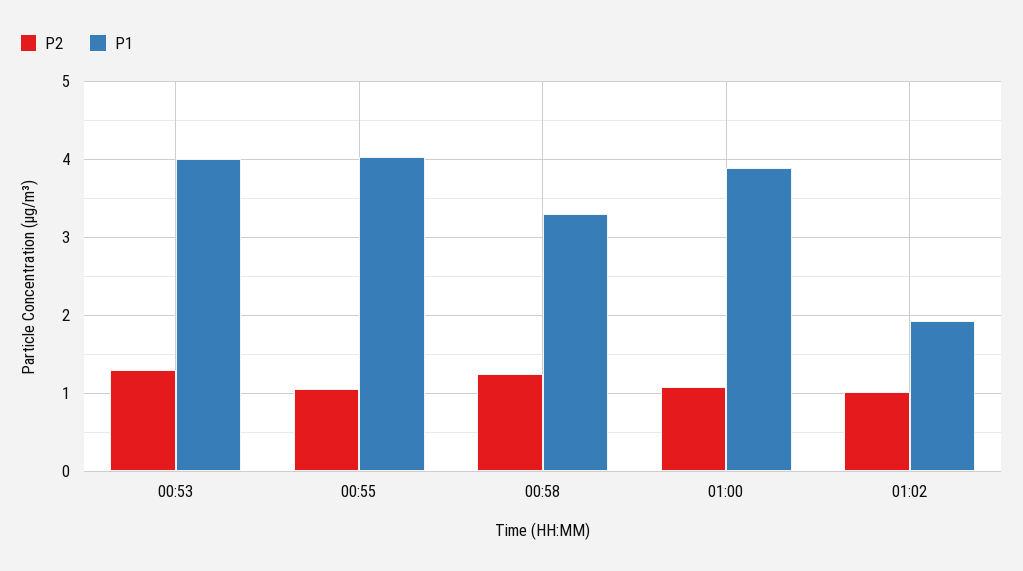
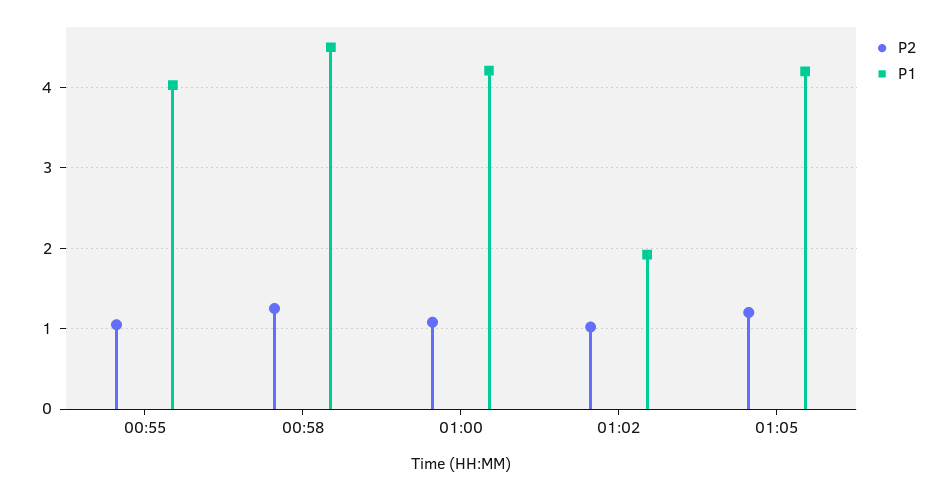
P2, 00:53: 1.3 -> none
P1, 00:53: 4 -> none
P1, 00:58: 3.3 -> 4.5
P1, 01:00: 3.9 -> 4.2
P2, 01:05: none -> 1.2
P1, 01:05: none -> 4.2

